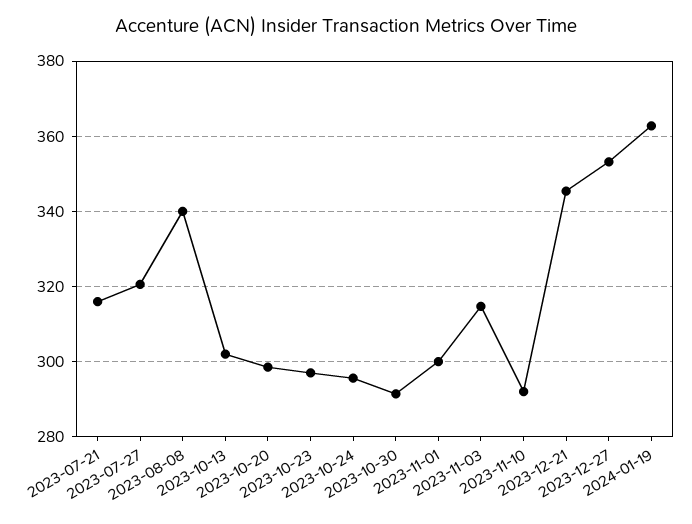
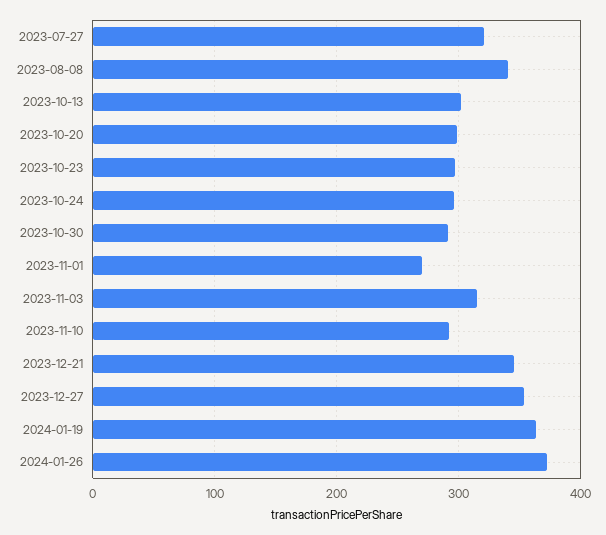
2023-07-21: 316 -> none
2023-11-01: 300 -> 270
2024-01-26: none -> 370

